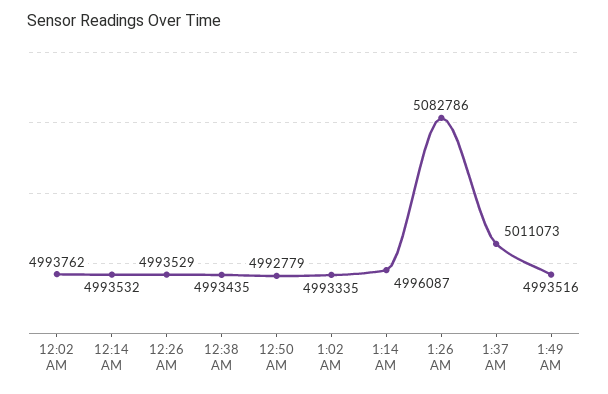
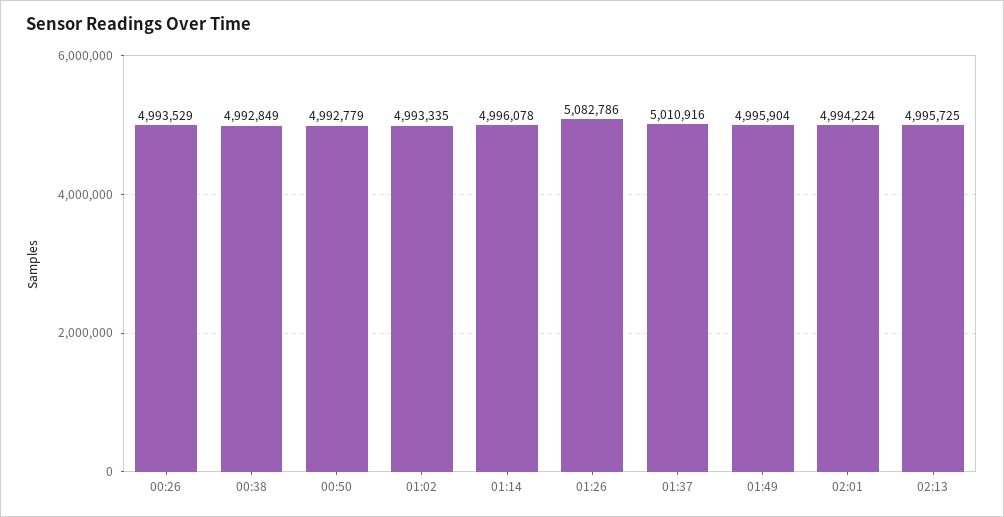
12:02 AM: 4993762 -> none
12:14 AM: 4993532 -> none
12:38 AM: 4993435 -> 4992849
1:14 AM: 4996087 -> 4996078
1:37 AM: 5011073 -> 5010916
1:49 AM: 4993516 -> 4995904
02:01: none -> 4994224
02:13: none -> 4995725

